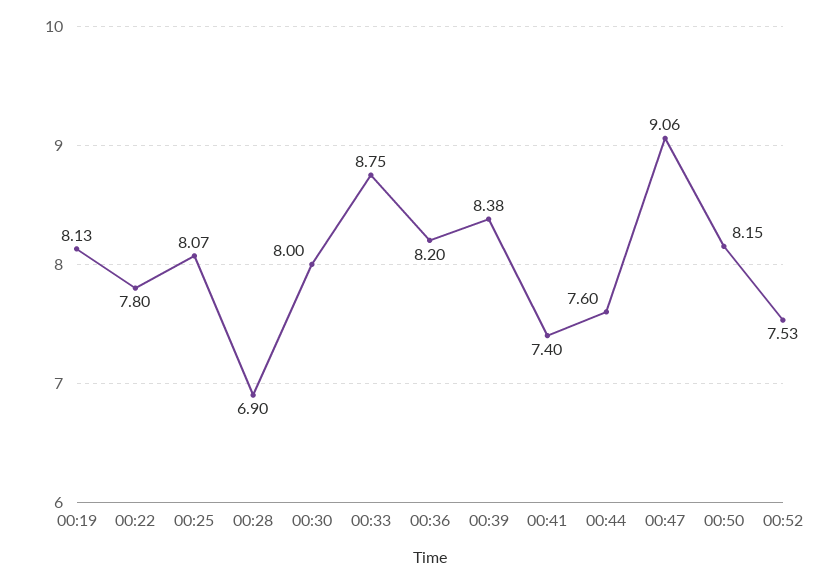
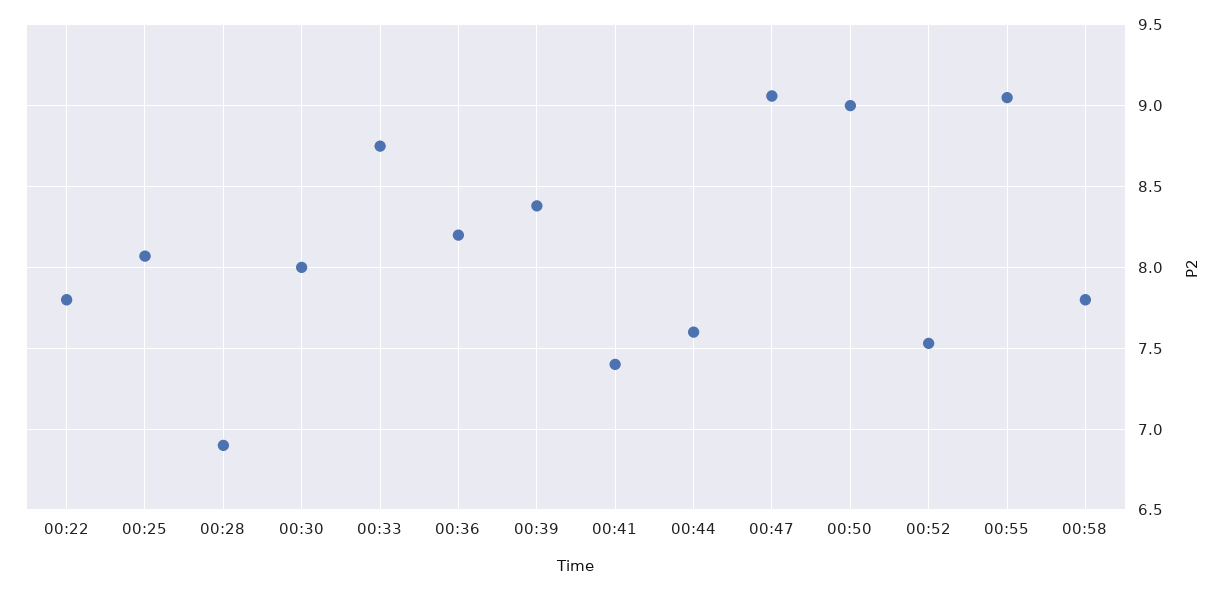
00:19: 8.13 -> none
00:50: 8.15 -> 9
00:55: none -> 9.05
00:58: none -> 7.8

